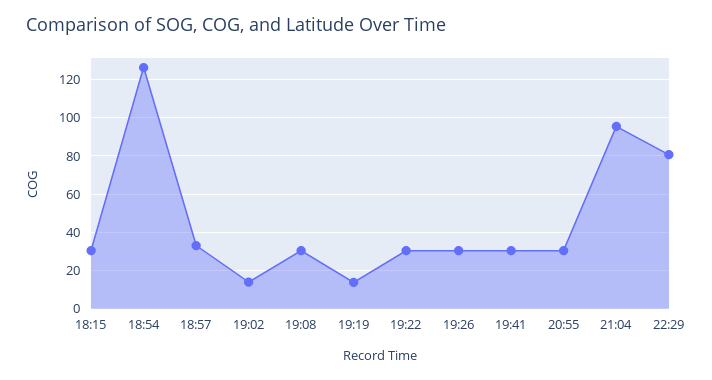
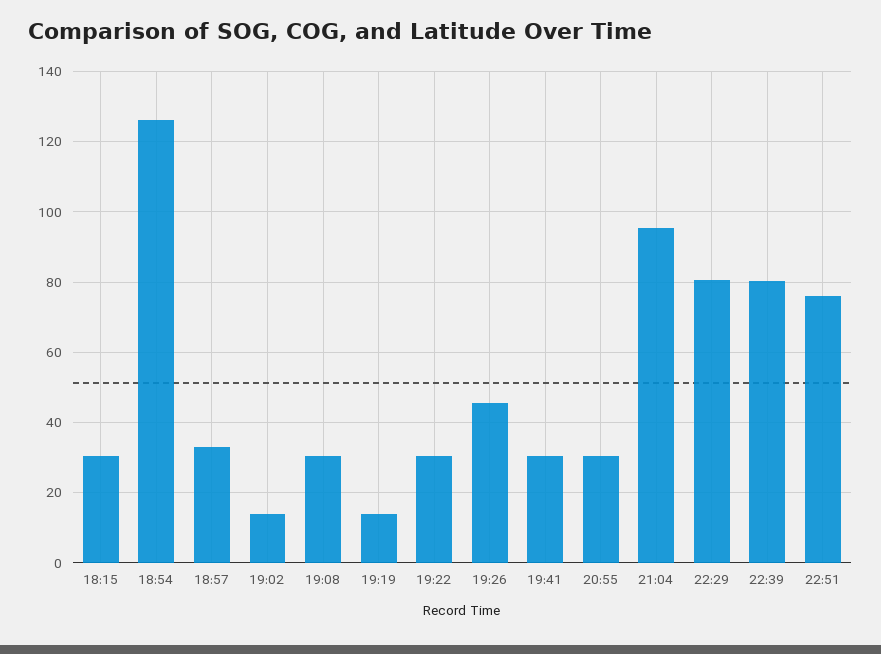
19:26: 30 -> 46
22:39: none -> 80
22:51: none -> 76

